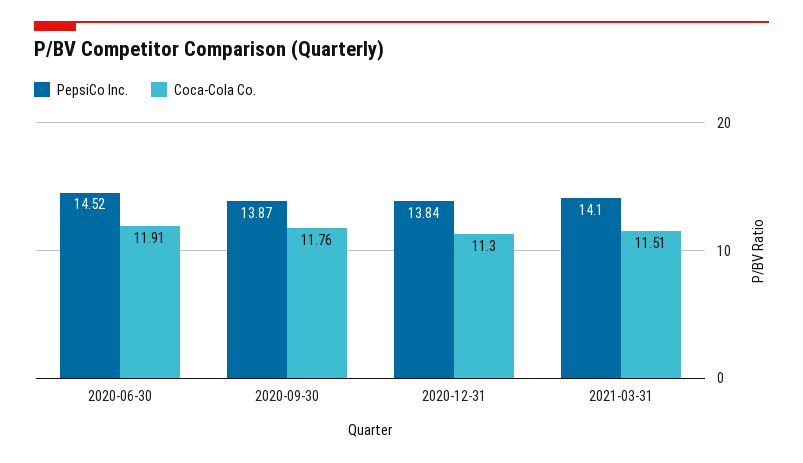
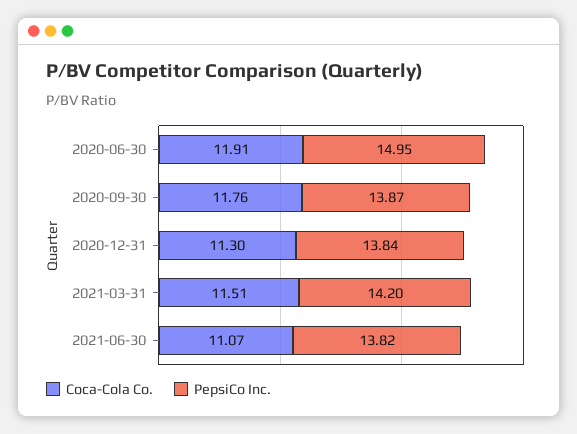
PepsiCo Inc., 2020-06-30: 14.52 -> 14.95
PepsiCo Inc., 2021-03-31: 14.1 -> 14.2
Coca-Cola Co., 2021-06-30: none -> 11.07
PepsiCo Inc., 2021-06-30: none -> 13.82

